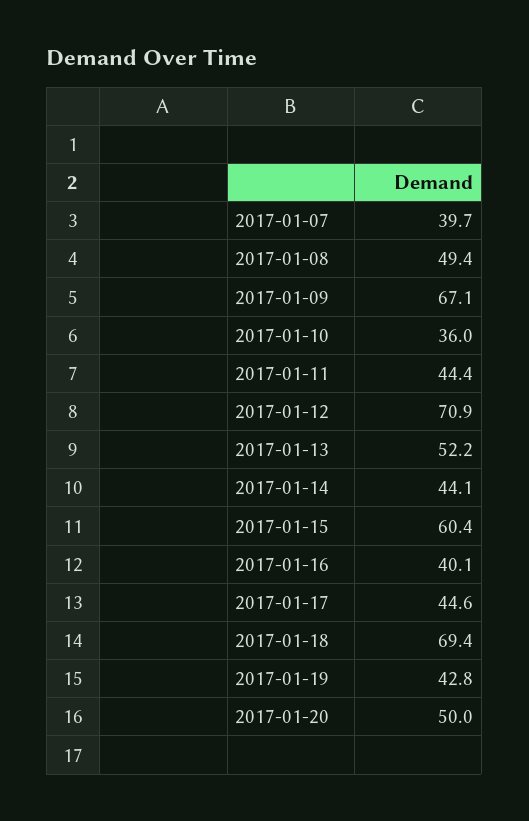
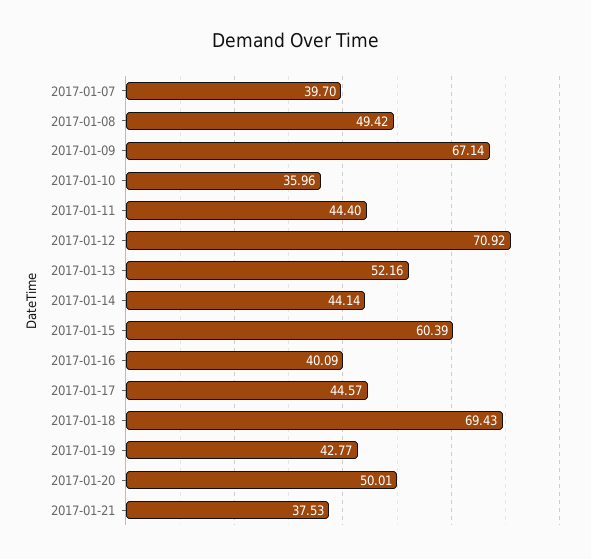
2017-01-21: none -> 37.53

